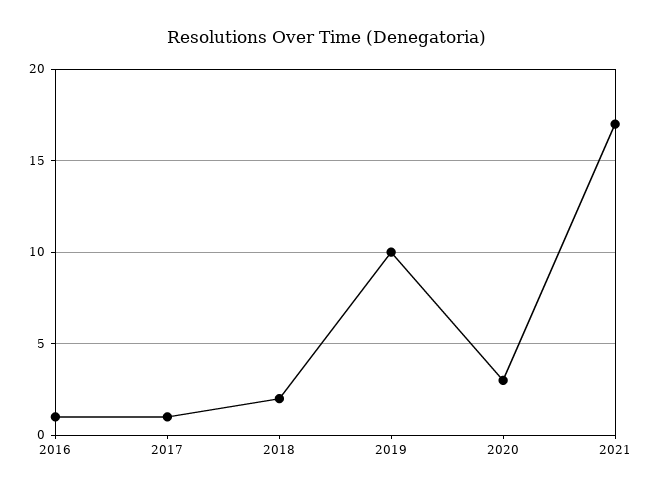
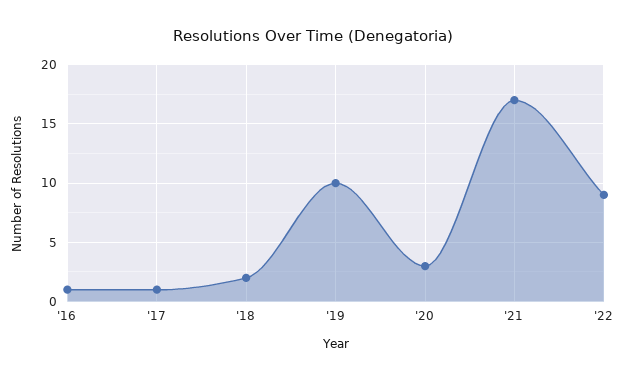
'22: none -> 9

